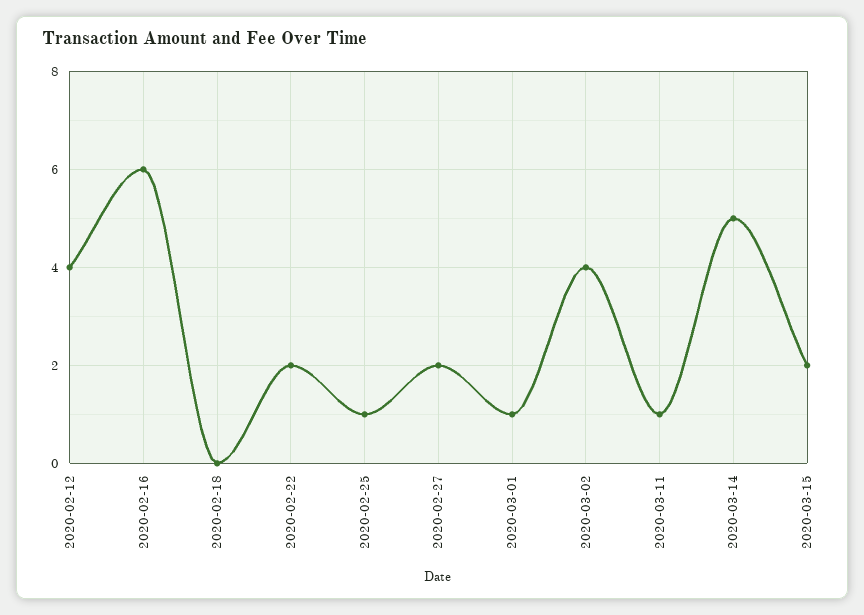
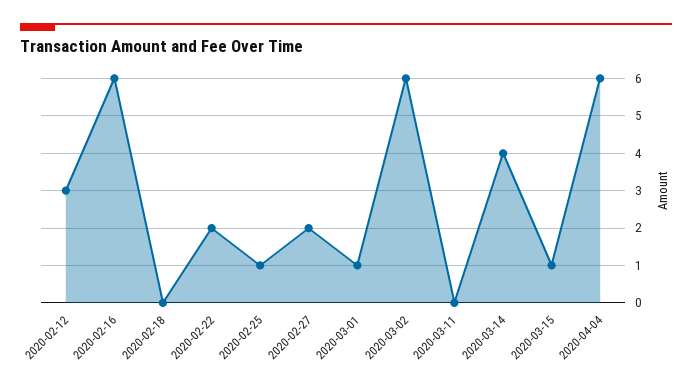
2020-02-12: 4 -> 3
2020-03-02: 4 -> 6
2020-03-11: 1 -> 0
2020-03-14: 5 -> 4
2020-03-15: 2 -> 1
2020-04-04: none -> 6

